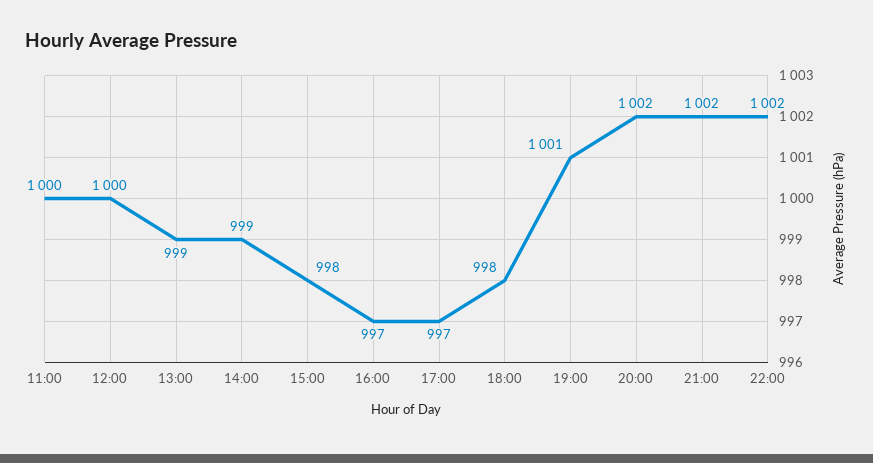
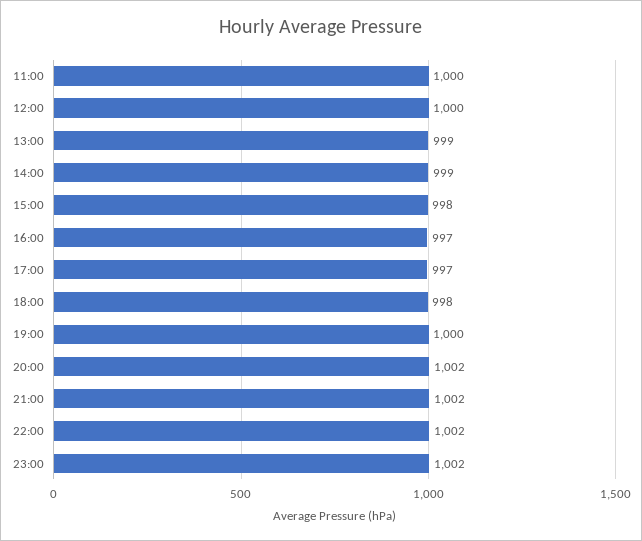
19:00: 1001 -> 1000
23:00: none -> 1002

